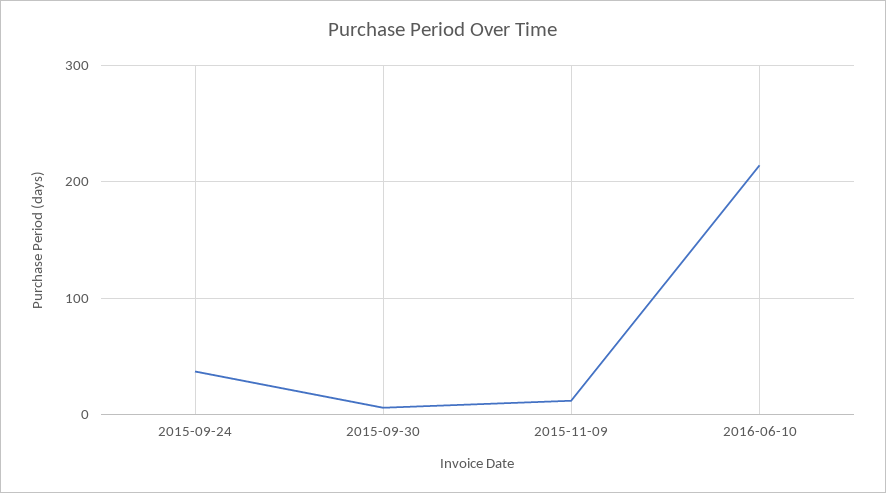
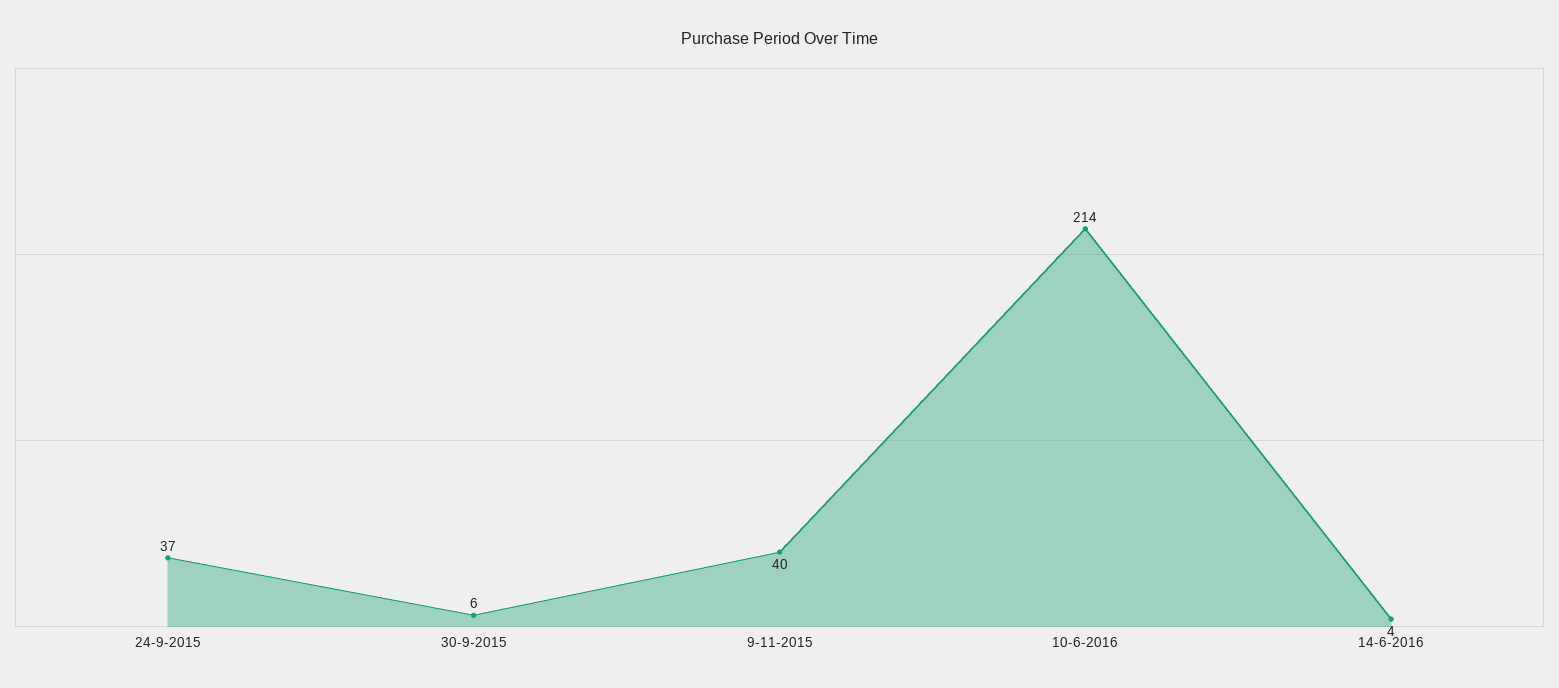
2015-11-09: 10 -> 40
14-6-2016: none -> 4

